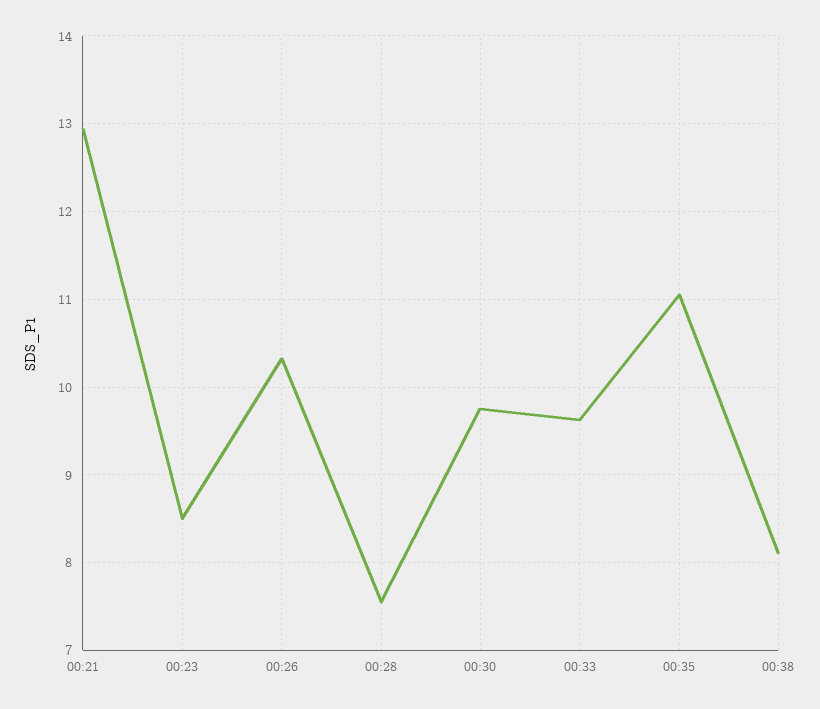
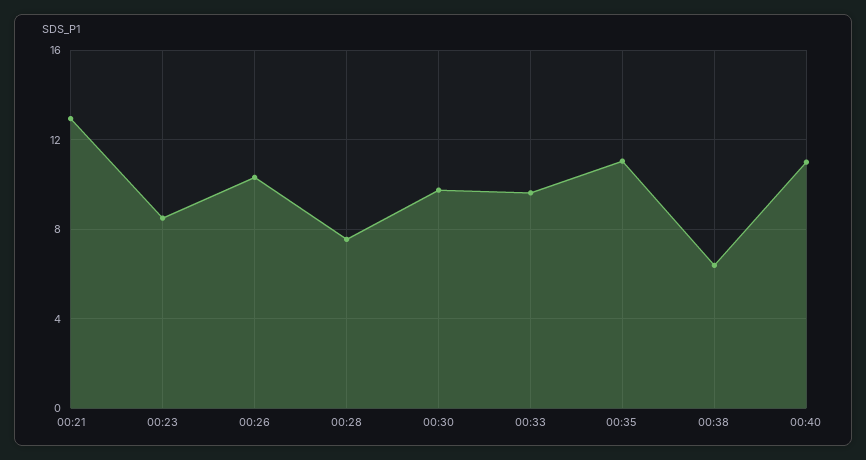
00:38: 8.1 -> 6.5
00:40: none -> 11

